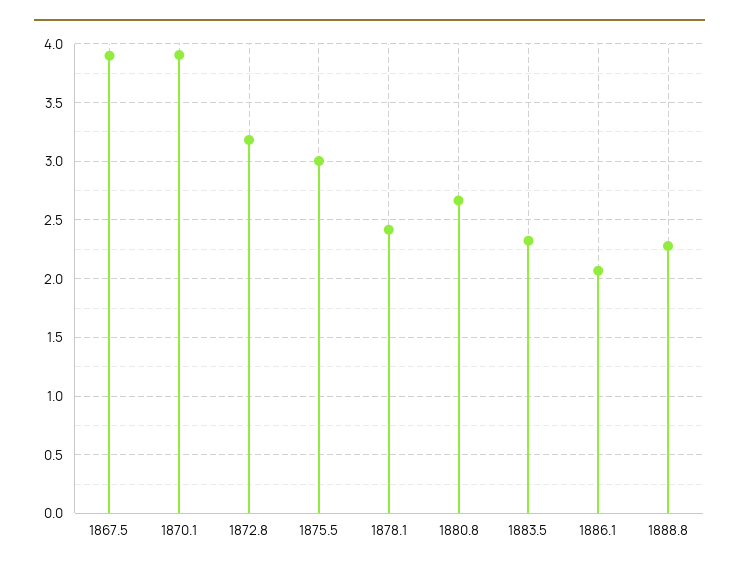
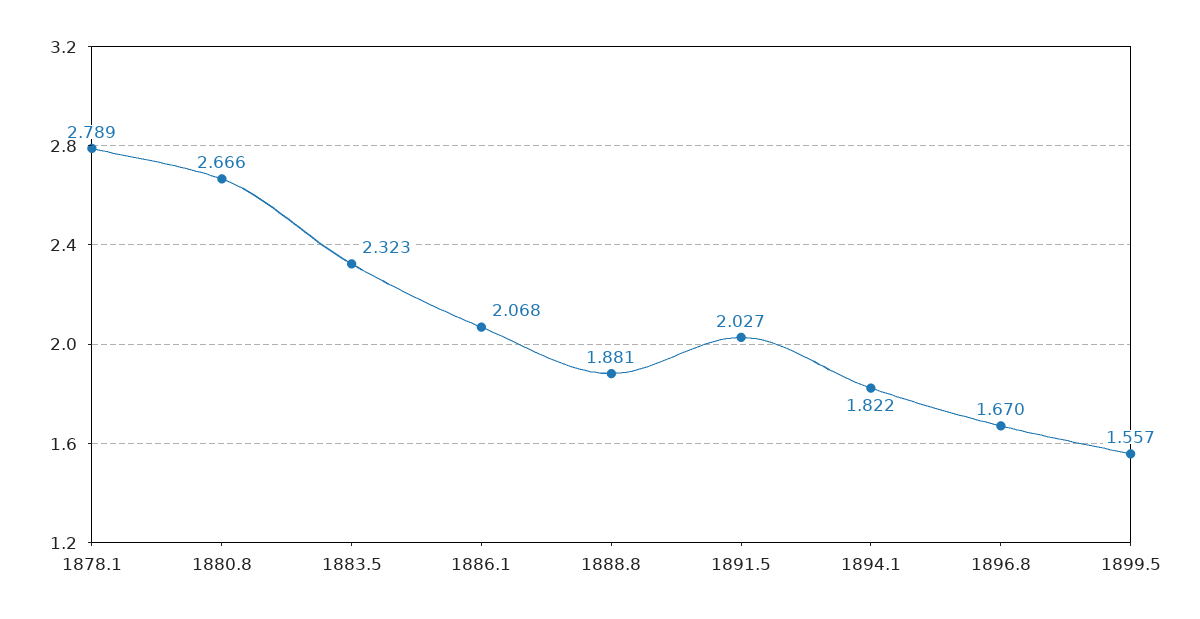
1867.5: 3.9 -> none
1870.1: 3.9 -> none
1872.8: 3.2 -> none
1875.5: 3 -> none
1878.1: 2.4 -> 2.789
1888.8: 2.3 -> 1.881
1891.5: none -> 2.027
1894.1: none -> 1.822
1896.8: none -> 1.67
1899.5: none -> 1.557

